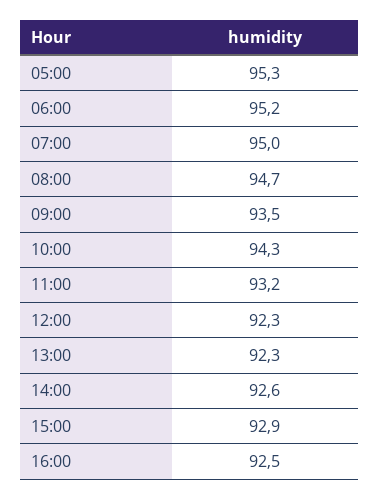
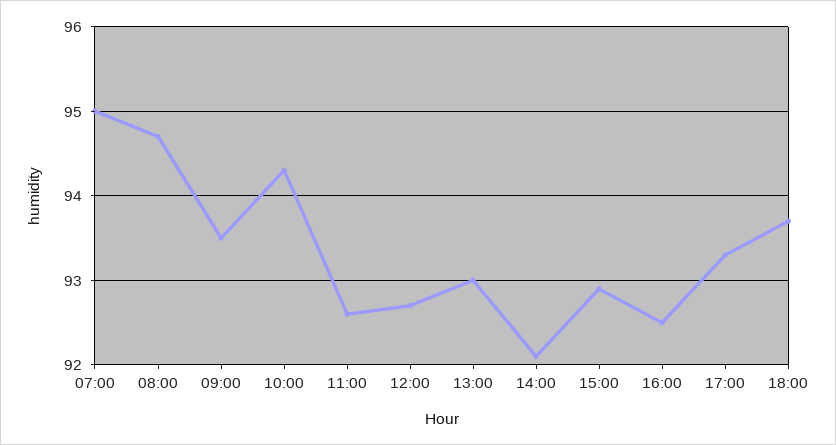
05:00: 95.3 -> none
06:00: 95.2 -> none
11:00: 93.2 -> 92.6
12:00: 92.3 -> 92.7
13:00: 92.3 -> 93
14:00: 92.6 -> 92.1
17:00: none -> 93.3
18:00: none -> 93.7

